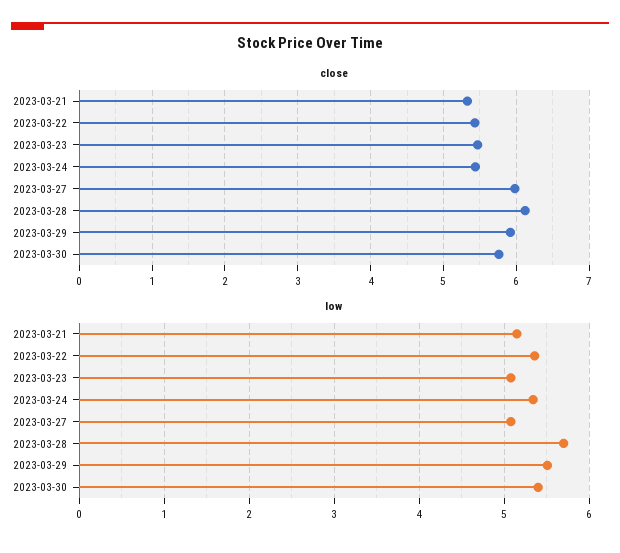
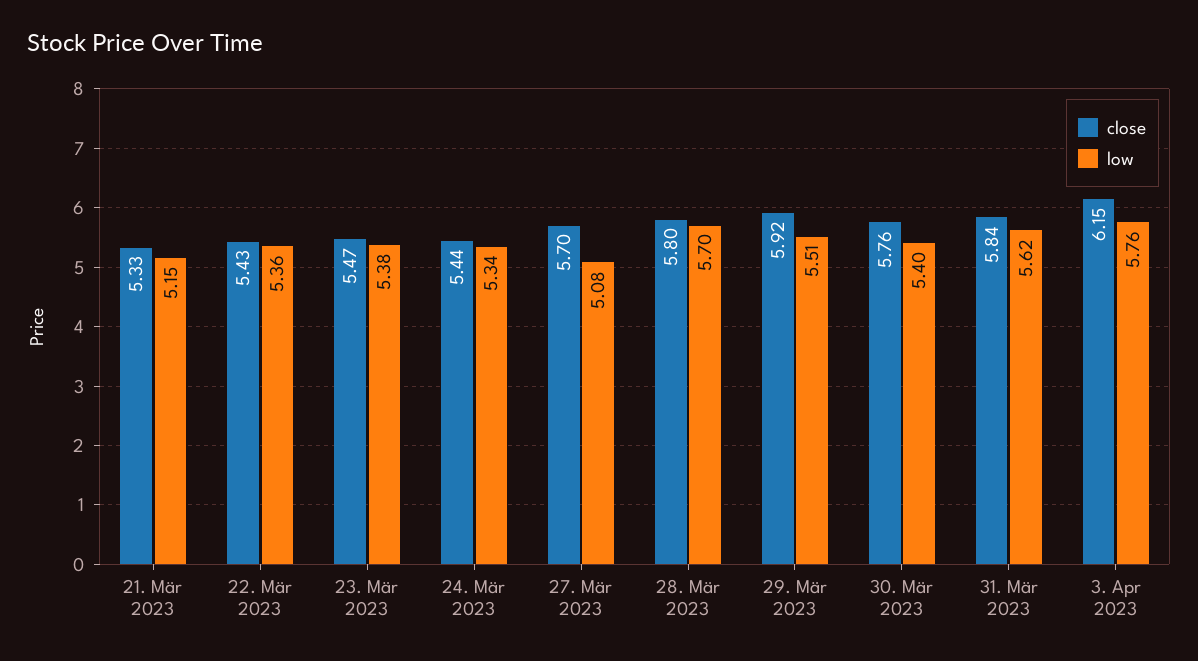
close, 2023-03-27: 6 -> 5.7
close, 2023-03-28: 6.1 -> 5.8
low, 2023-03-23: 5.1 -> 5.38
close, 31. Mär 2023: none -> 5.84
low, 31. Mär 2023: none -> 5.62
close, 3. Apr 2023: none -> 6.15
low, 3. Apr 2023: none -> 5.76

